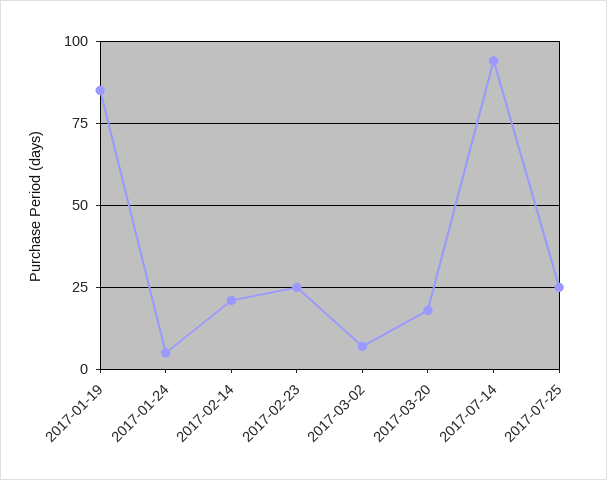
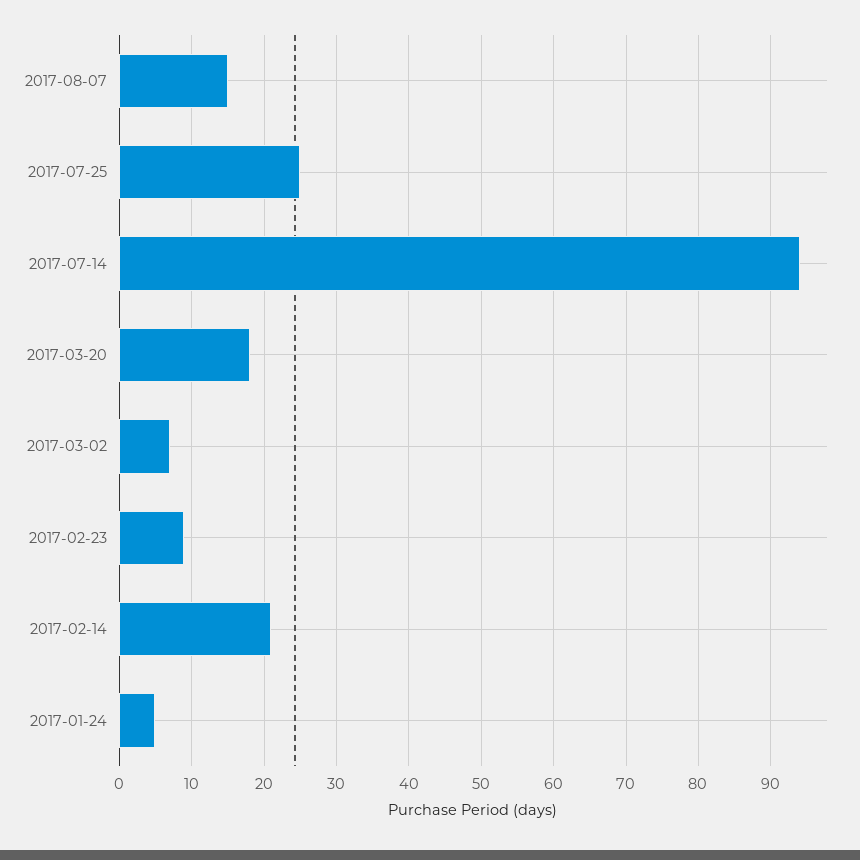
2017-01-19: 85 -> none
2017-02-23: 25 -> 9
2017-08-07: none -> 15

